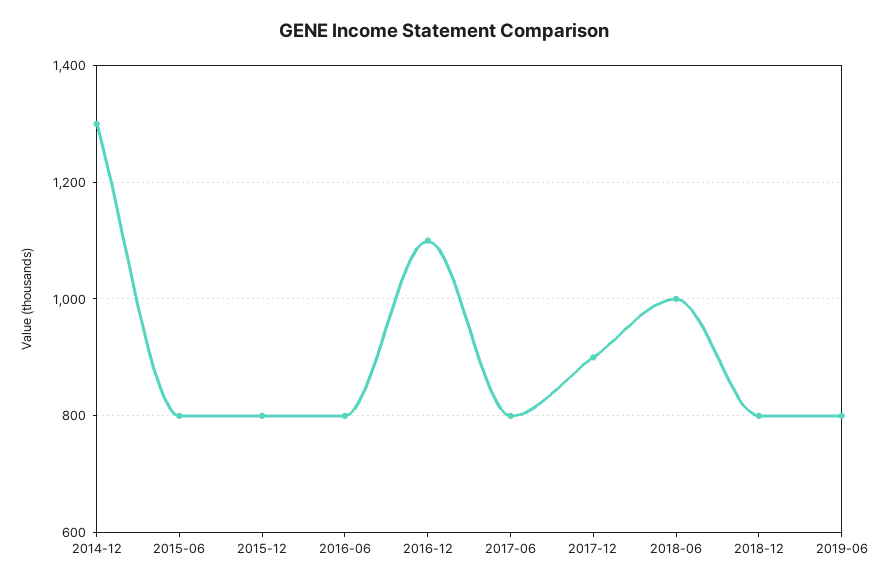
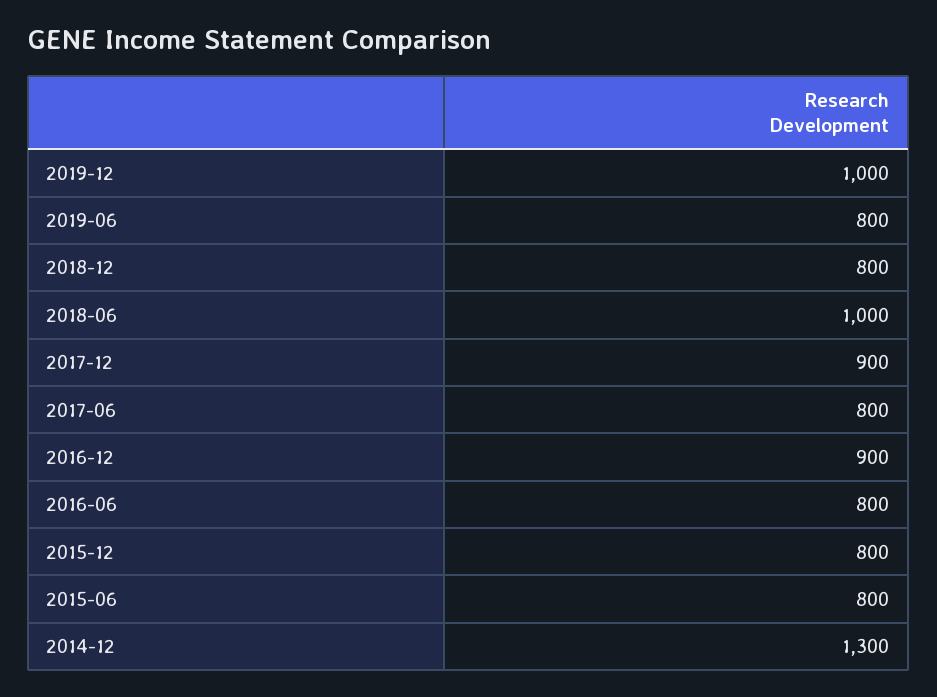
2016-12: 1100 -> 900
2019-12: none -> 1000

